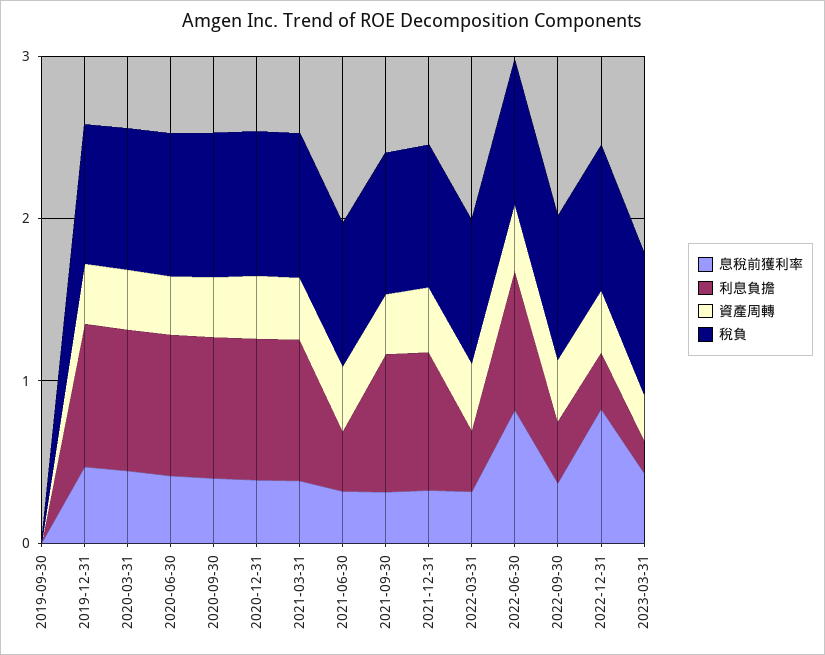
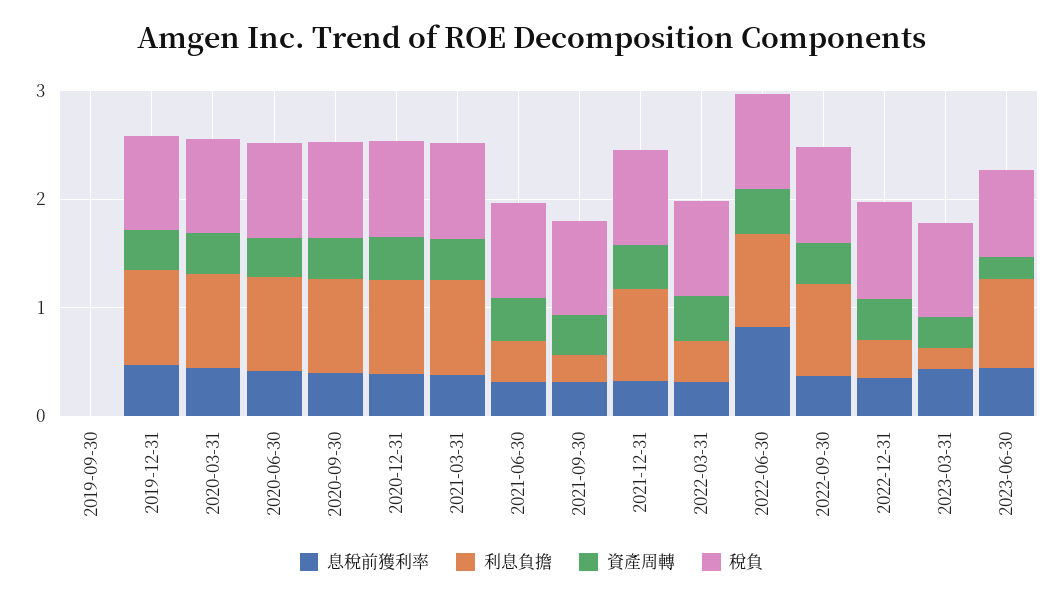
利息負擔, 2021-09-30: 0.8 -> 0.2
利息負擔, 2022-09-30: 0.4 -> 0.8
息稅前獲利率, 2022-12-31: 0.8 -> 0.4
息稅前獲利率, 2023-06-30: none -> 0.4
利息負擔, 2023-06-30: none -> 0.8
資產周轉, 2023-06-30: none -> 0.2
稅負, 2023-06-30: none -> 0.8

